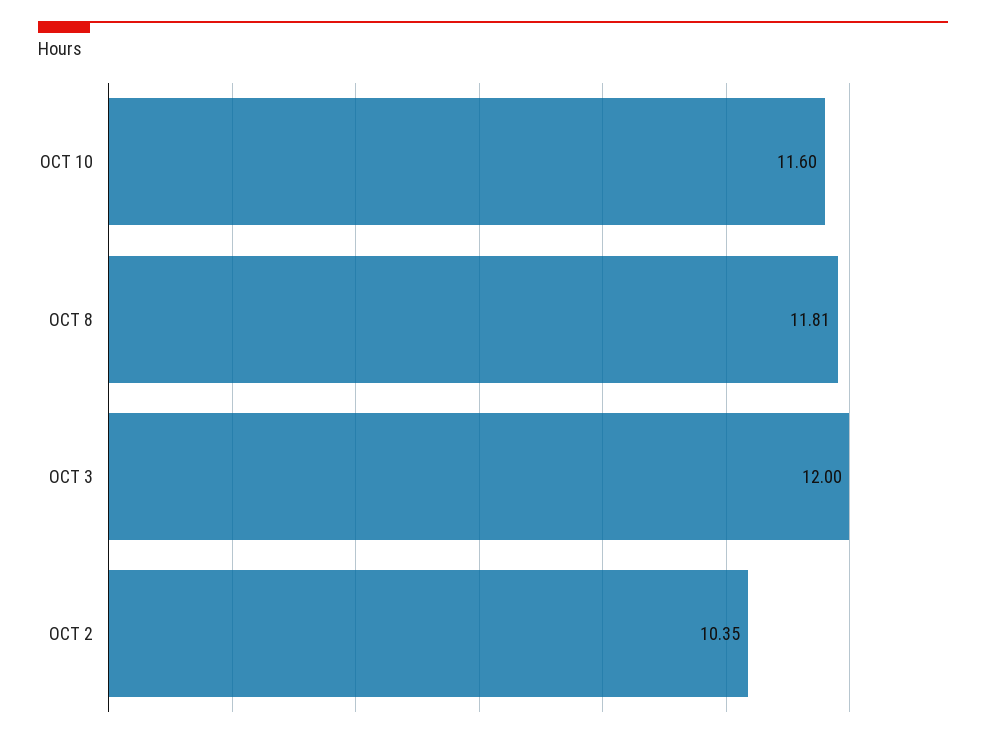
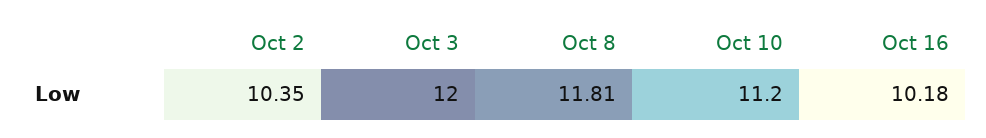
OCT 10: 11.6 -> 11.2
Oct 16: none -> 10.18

